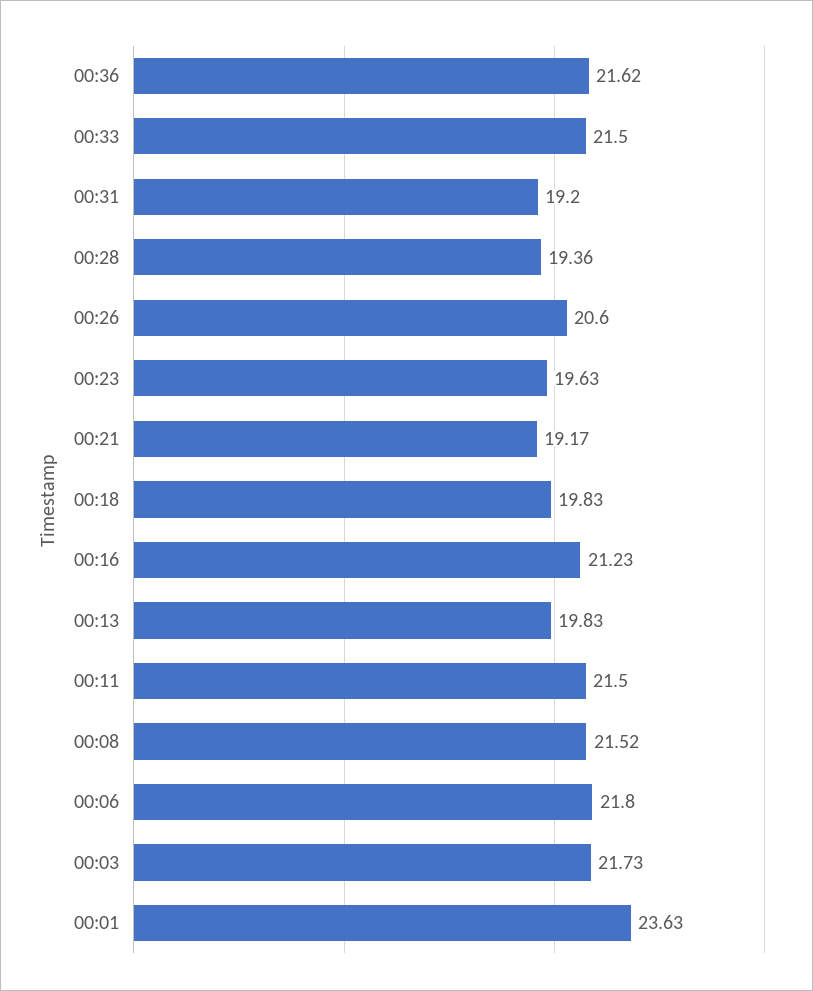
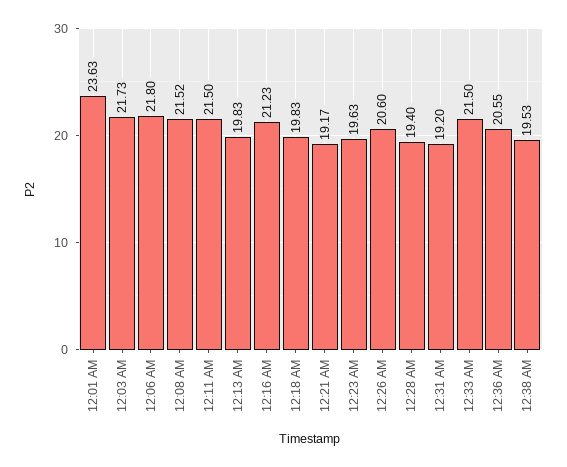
00:36: 21.62 -> 20.55
00:28: 19.36 -> 19.4
12:38 AM: none -> 19.53

